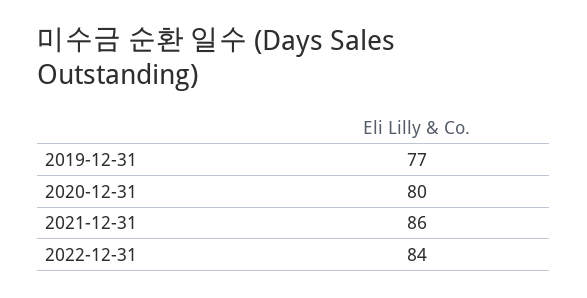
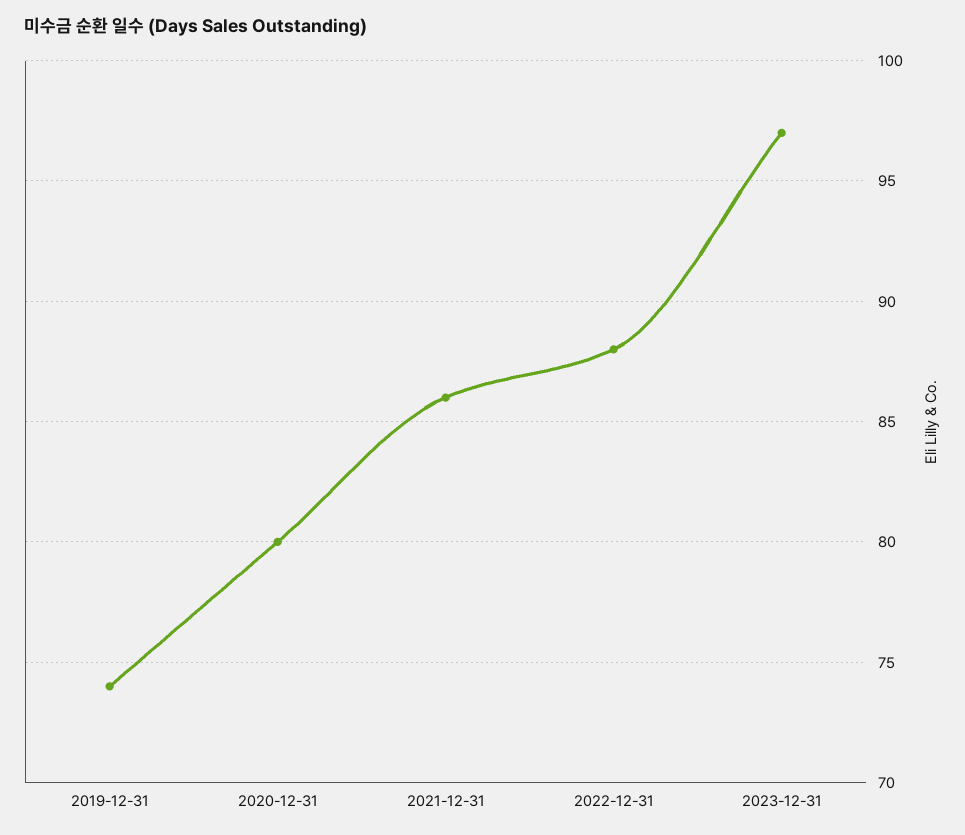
2019-12-31: 77 -> 74
2022-12-31: 84 -> 88
2023-12-31: none -> 97

